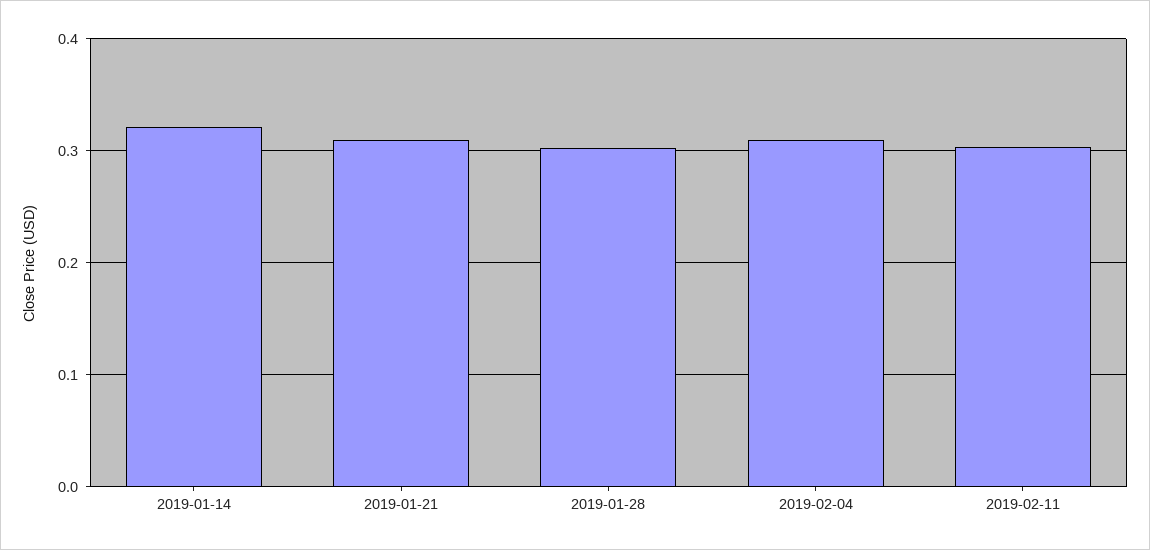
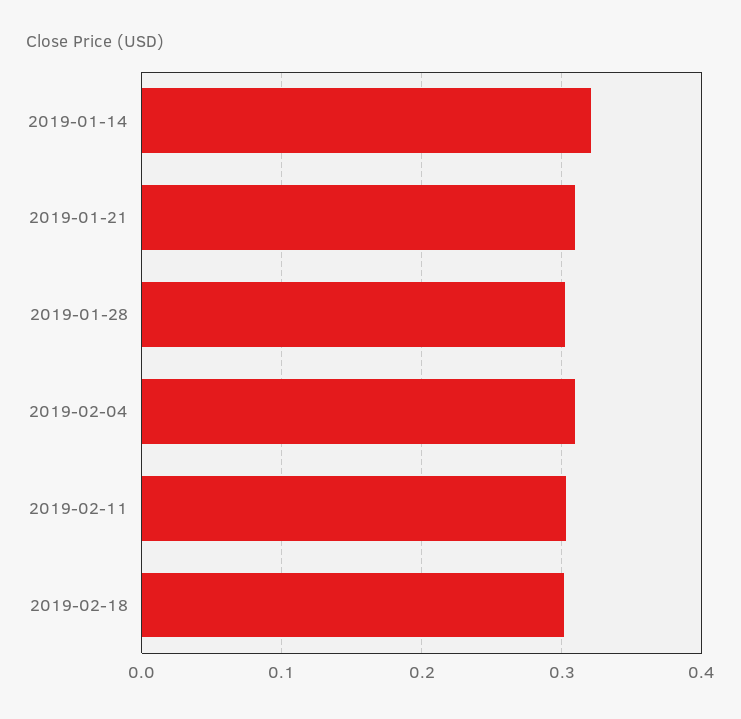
2019-02-18: none -> 0.3

